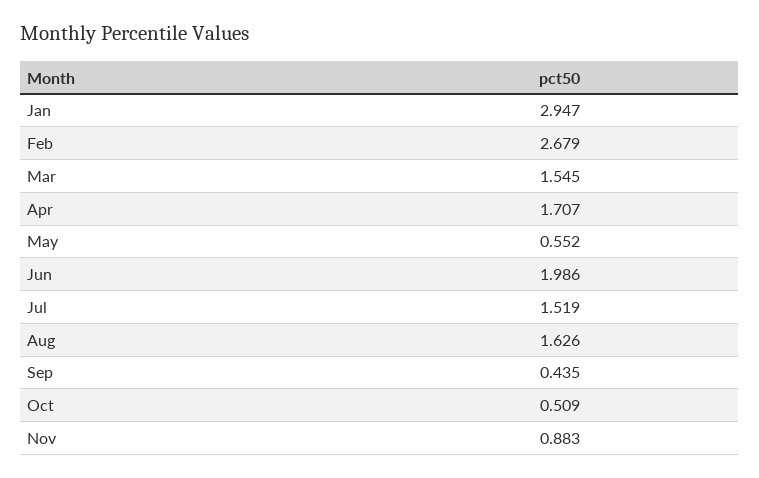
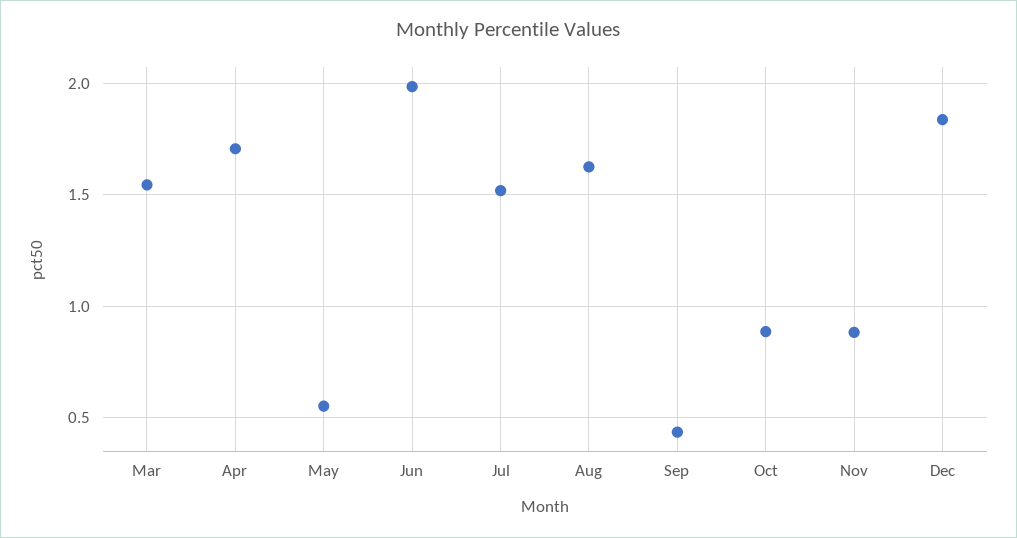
Jan: 2.947 -> none
Feb: 2.679 -> none
Oct: 0.509 -> 0.9
Dec: none -> 1.85

